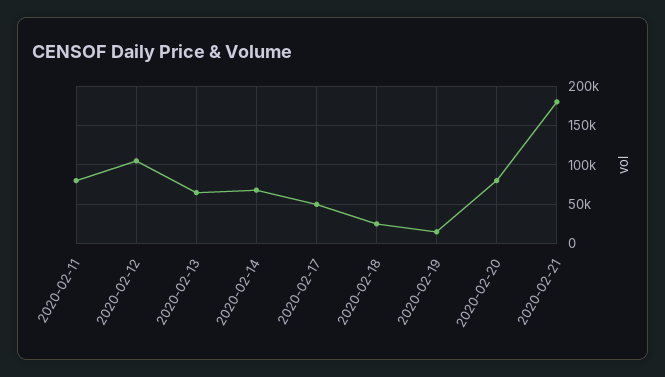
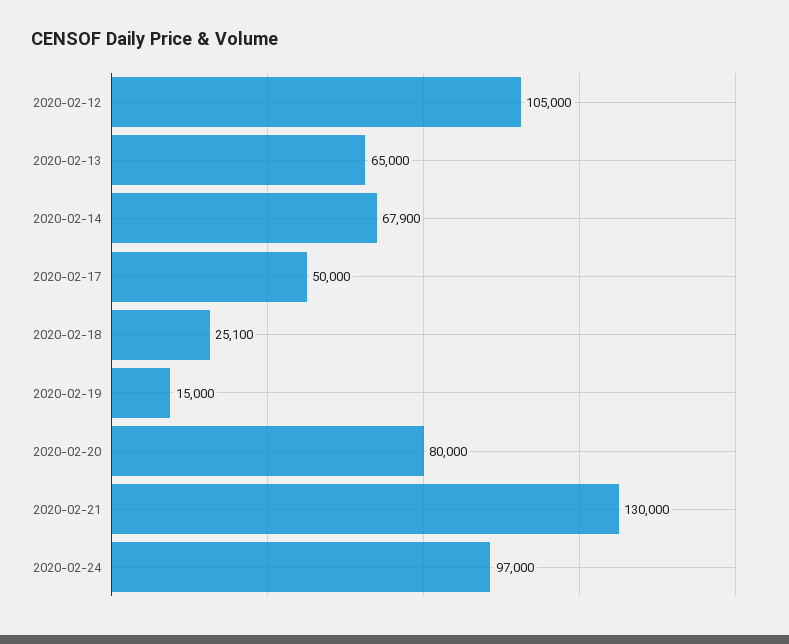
2020-02-11: 80000 -> none
2020-02-21: 180000 -> 130000
2020-02-24: none -> 97000

